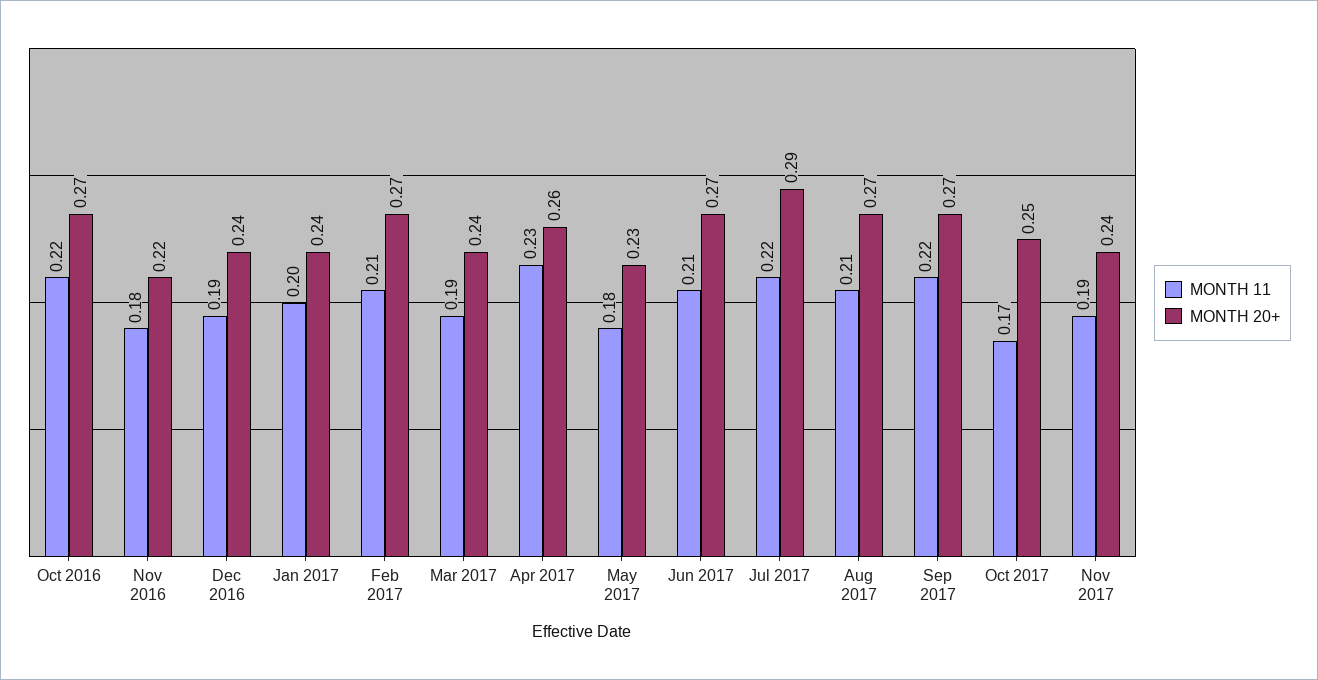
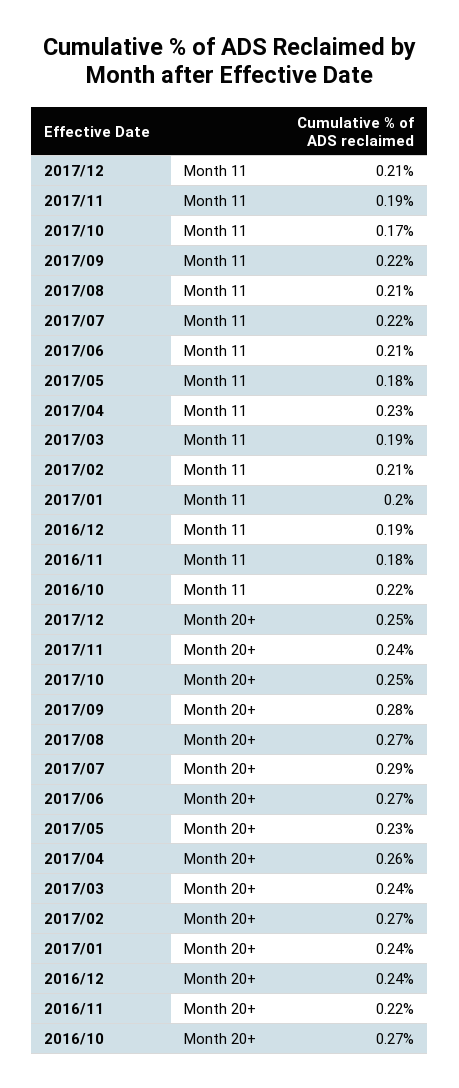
MONTH 20+, Sep 2017: 0.27 -> 0.28
MONTH 11, 2017/12: none -> 0.21
MONTH 20+, 2017/12: none -> 0.25

